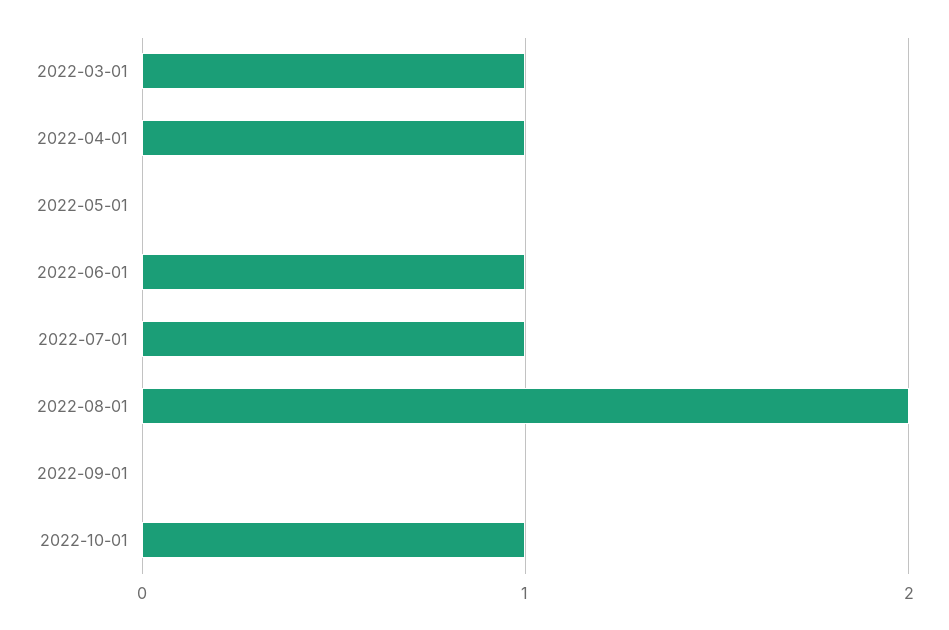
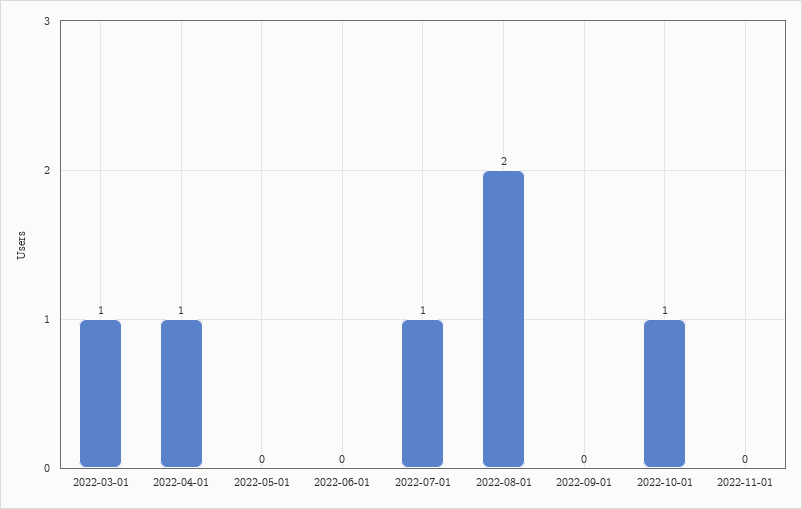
2022-06-01: 1 -> 0
2022-11-01: none -> 0

